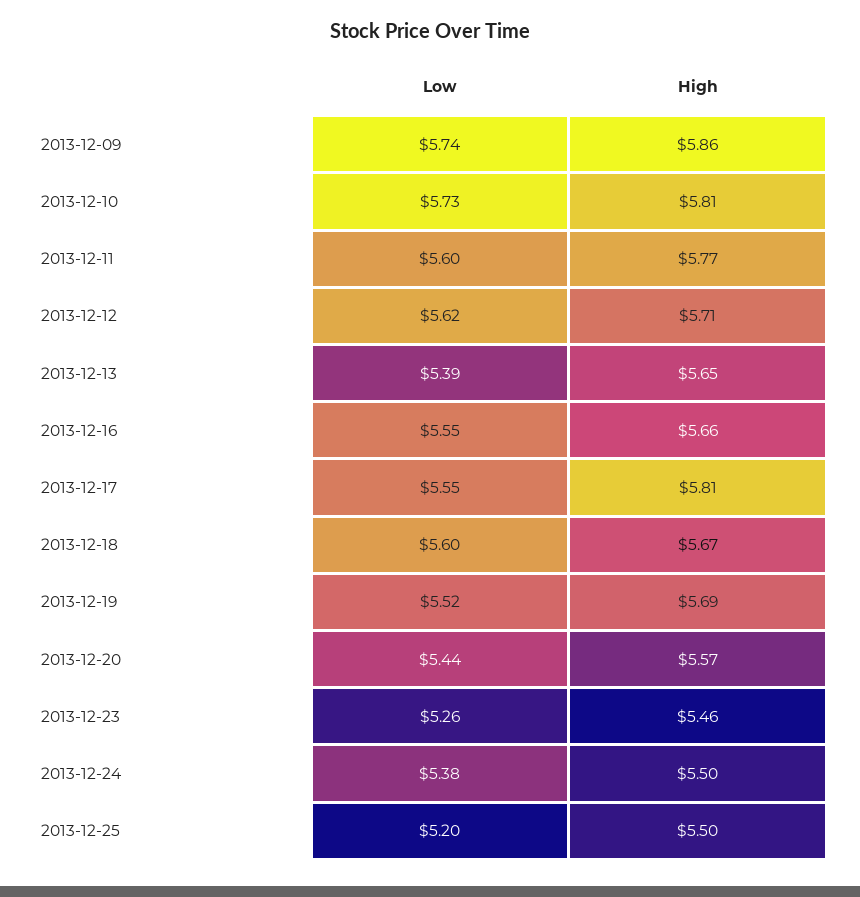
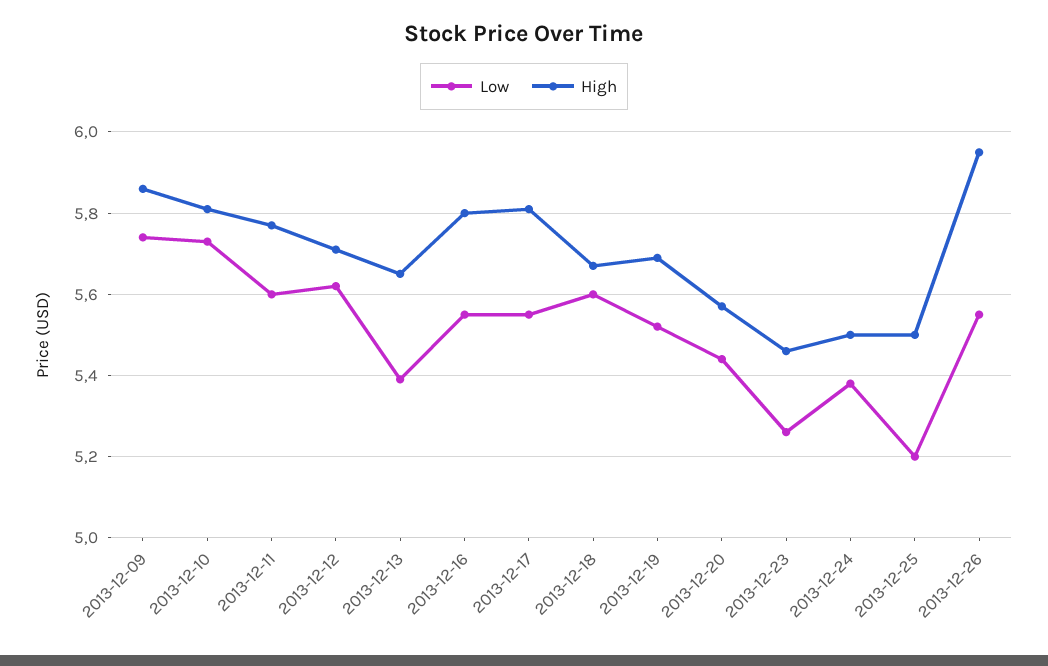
High, 2013-12-16: 5.66 -> 5.8
Low, 2013-12-26: none -> 5.55
High, 2013-12-26: none -> 5.95

